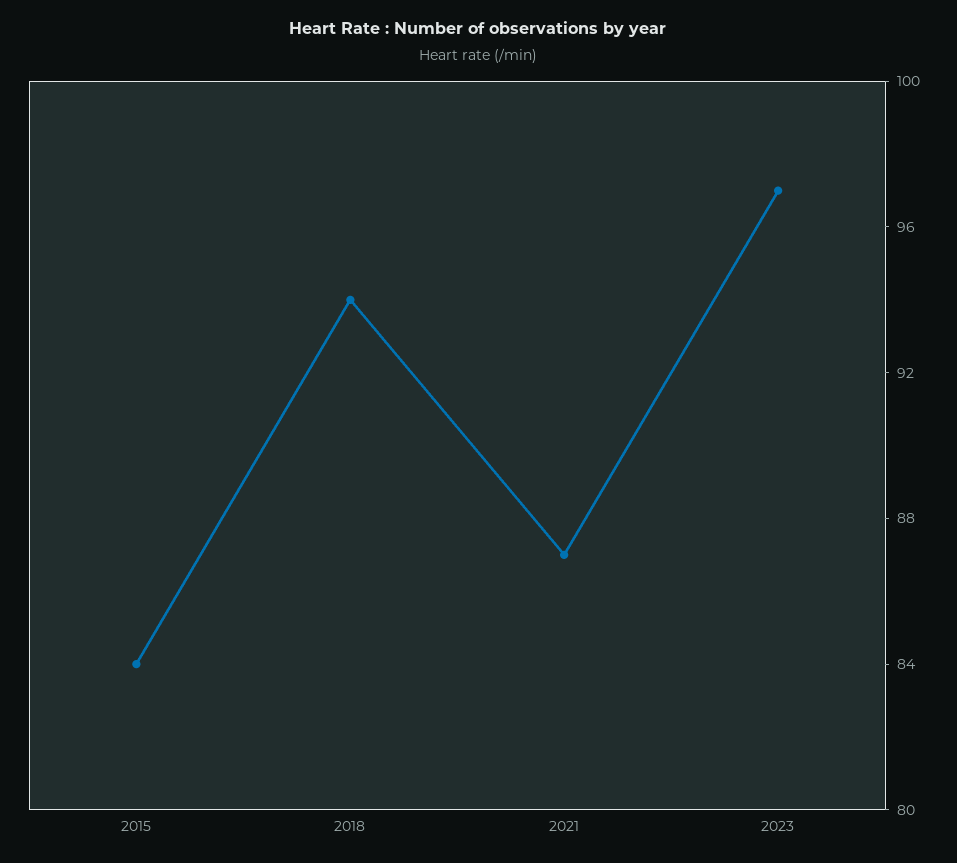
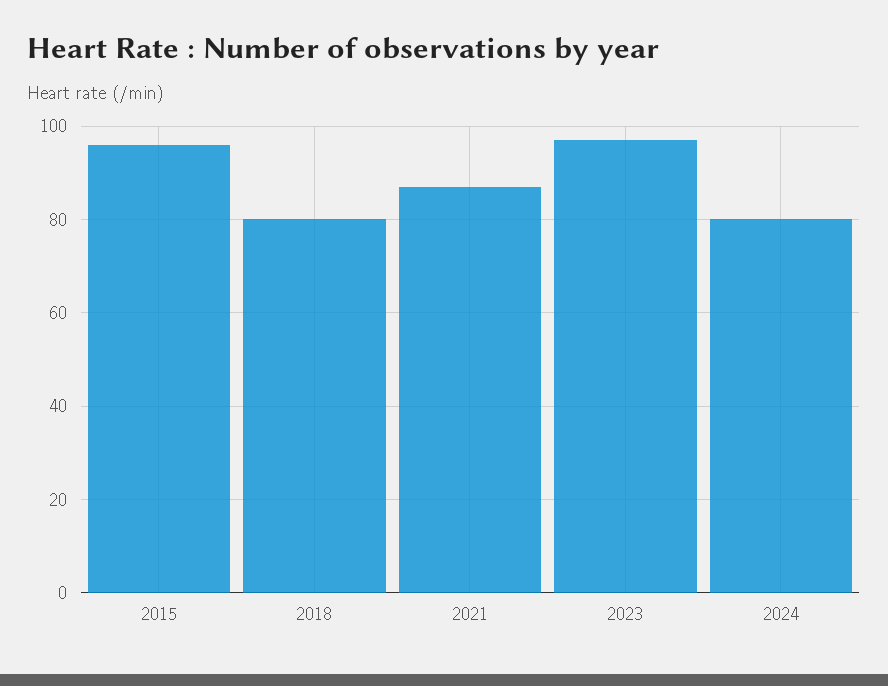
2015: 84 -> 95
2018: 94 -> 80
2024: none -> 80

